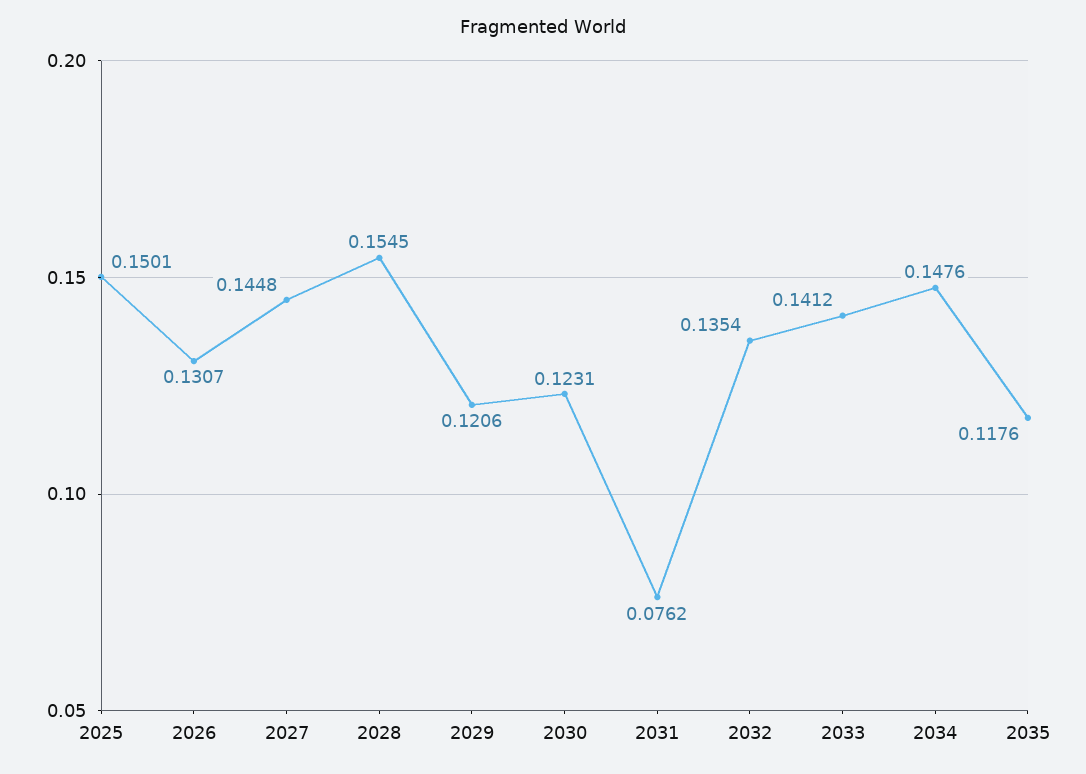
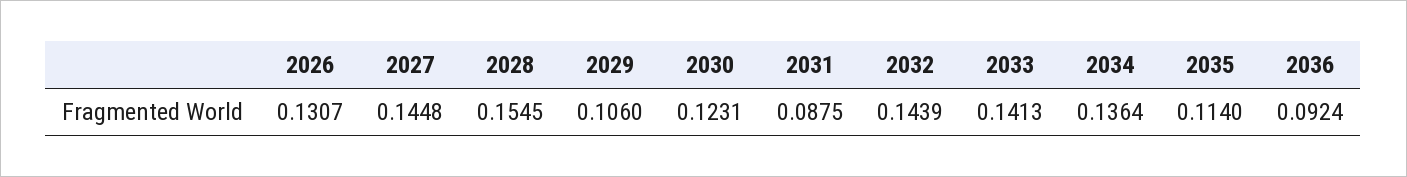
2025: 0.1501 -> none
2029: 0.1206 -> 0.106
2031: 0.0762 -> 0.0875
2032: 0.1354 -> 0.1439
2033: 0.1412 -> 0.1413
2034: 0.1476 -> 0.1364
2035: 0.1176 -> 0.114
2036: none -> 0.0924

